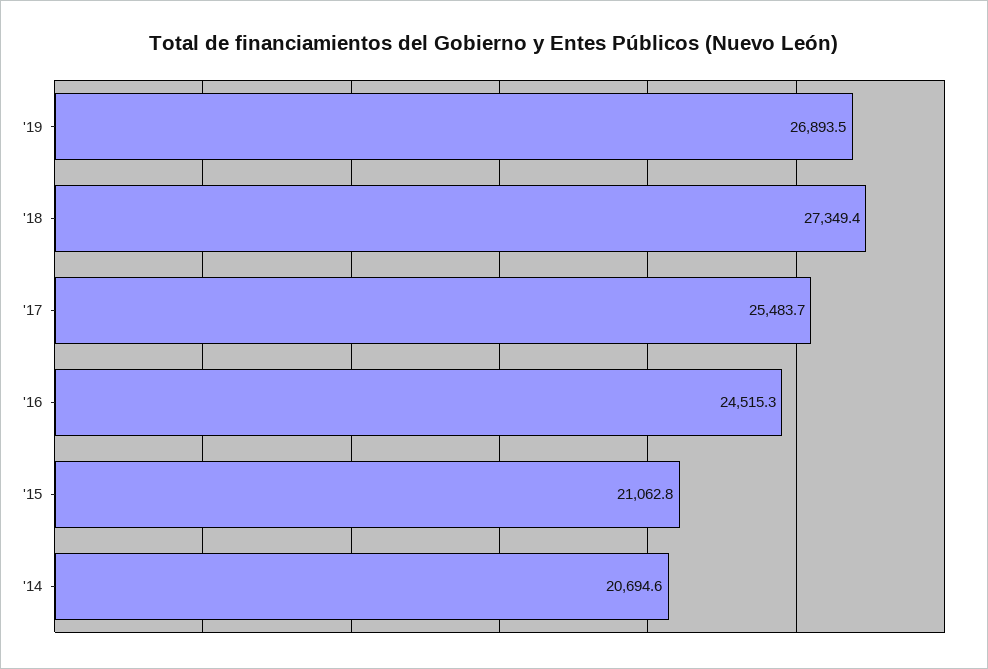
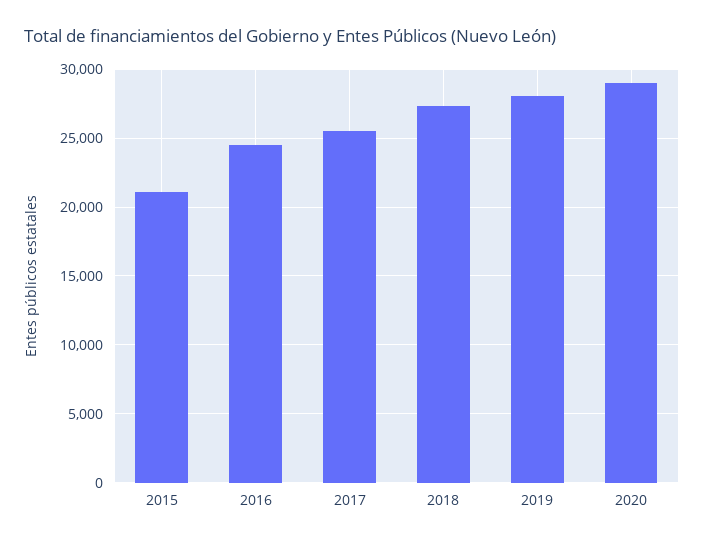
'19: 26893.5 -> 28000
'14: 20694.6 -> none
2020: none -> 29000

